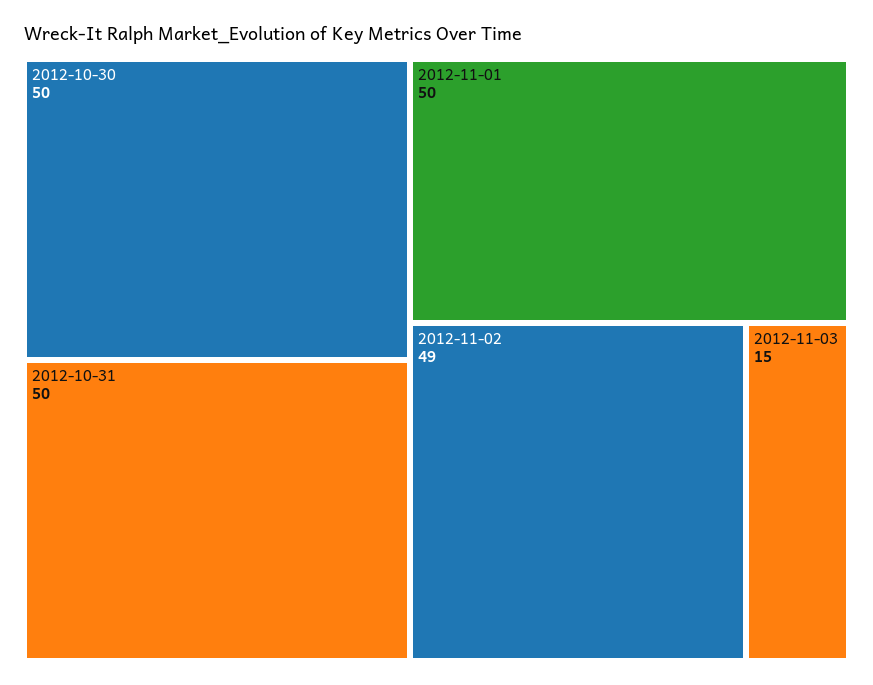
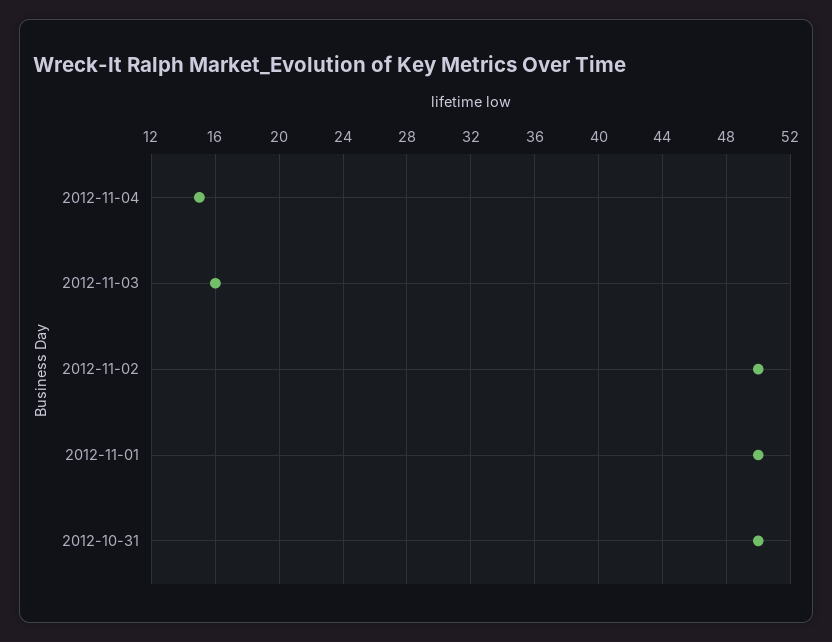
2012-10-30: 50 -> none
2012-11-02: 49 -> 50
2012-11-03: 15 -> 16
2012-11-04: none -> 15

